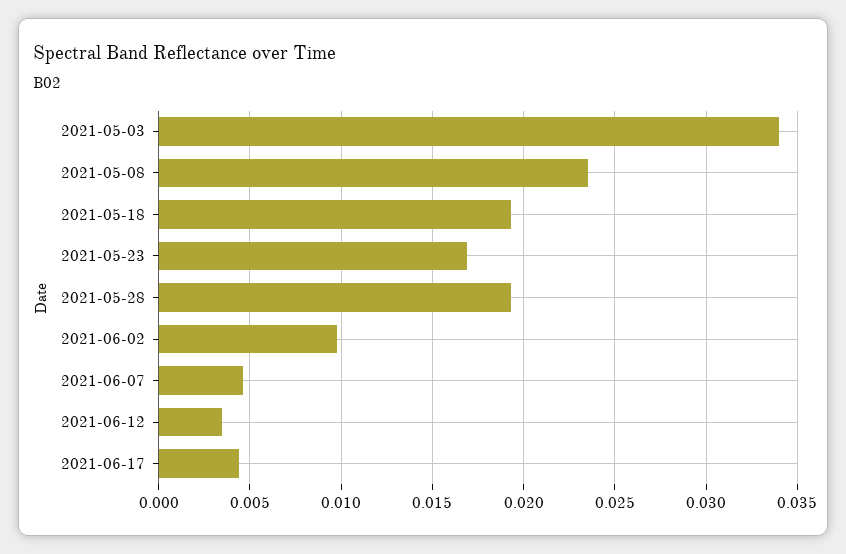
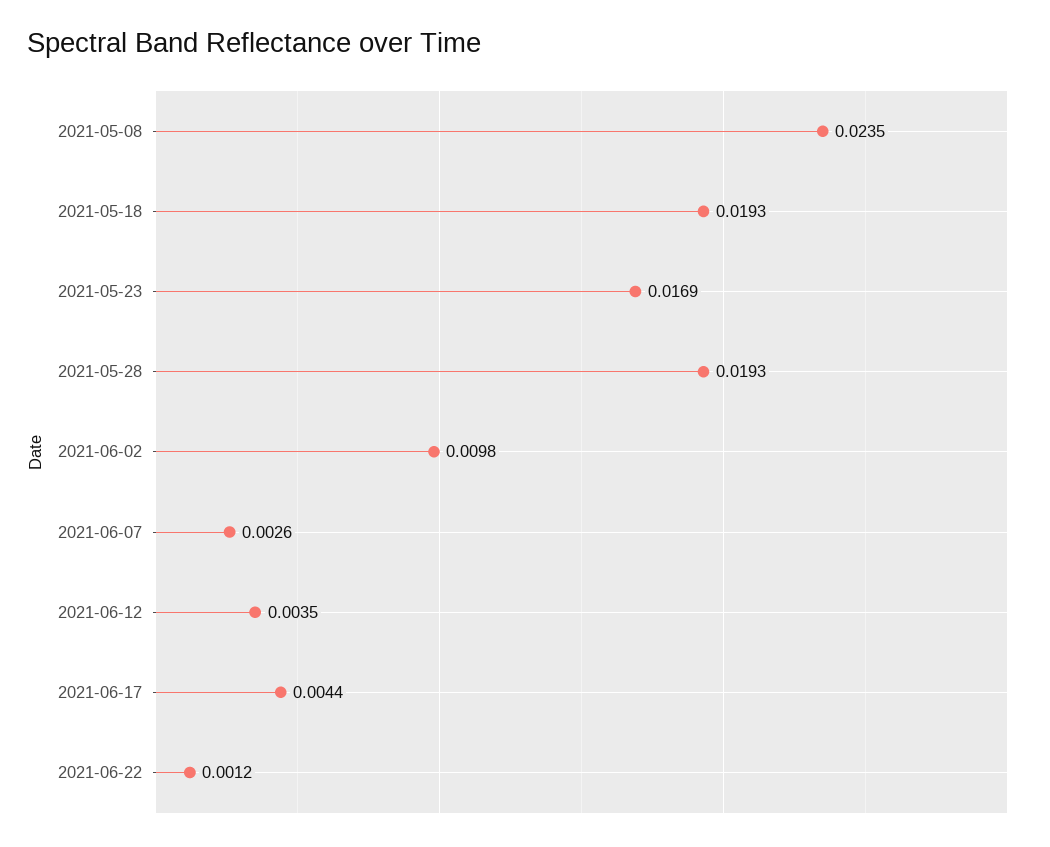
2021-05-03: 0.034 -> none
2021-06-07: 0.0045 -> 0.0026
2021-06-22: none -> 0.0012

